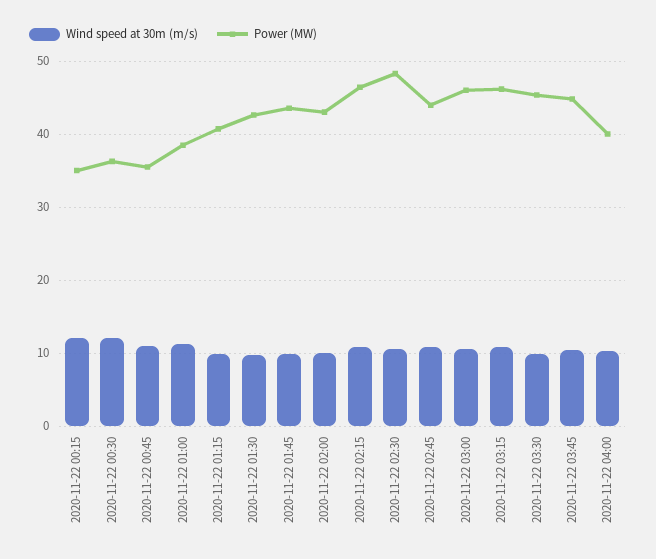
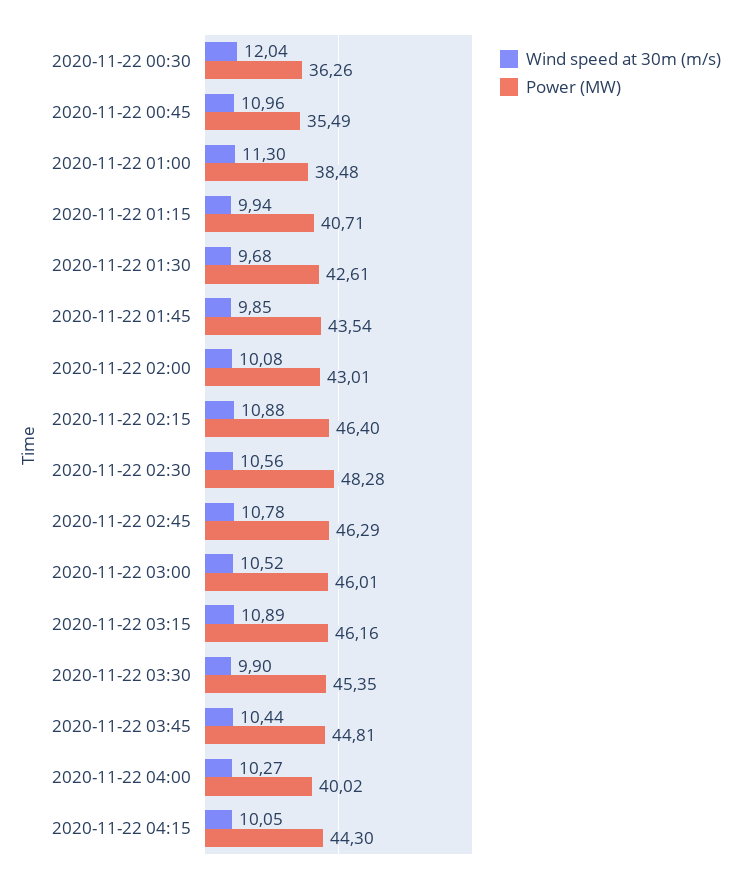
Wind speed at 30m (m/s), 2020-11-22 00:15: 12 -> none
Power (MW), 2020-11-22 00:15: 35 -> none
Power (MW), 2020-11-22 02:45: 44 -> 46.29
Wind speed at 30m (m/s), 2020-11-22 04:15: none -> 10.05
Power (MW), 2020-11-22 04:15: none -> 44.3

